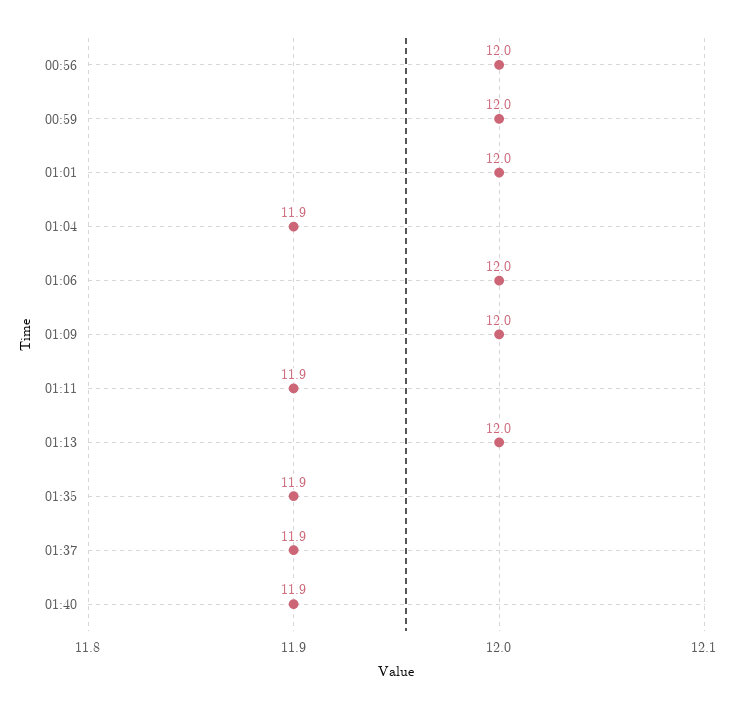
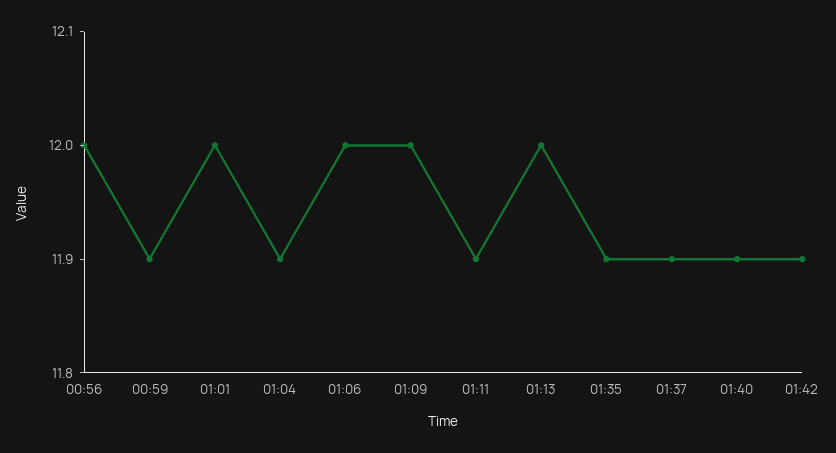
00:59: 12 -> 11.9
01:42: none -> 11.9

